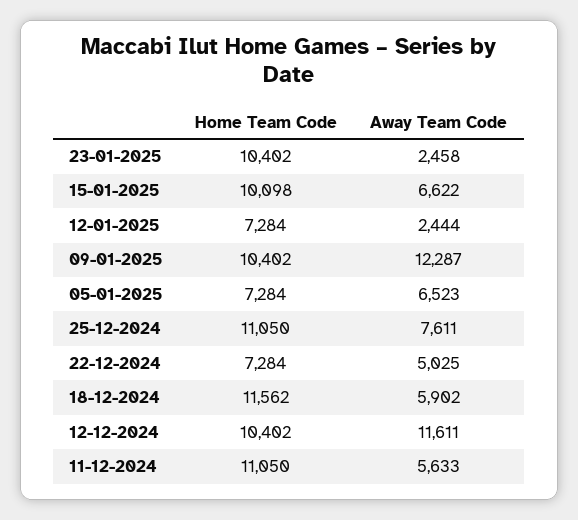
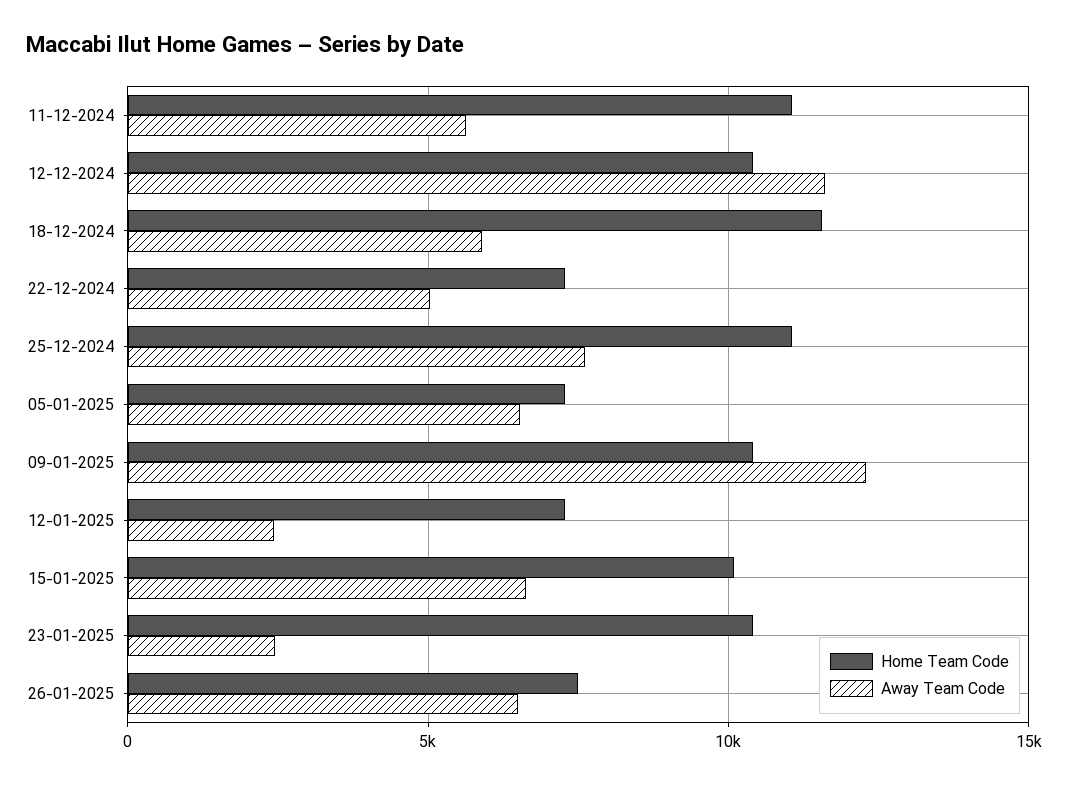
Home Team Code, 26-01-2025: none -> 7500
Away Team Code, 26-01-2025: none -> 6500

